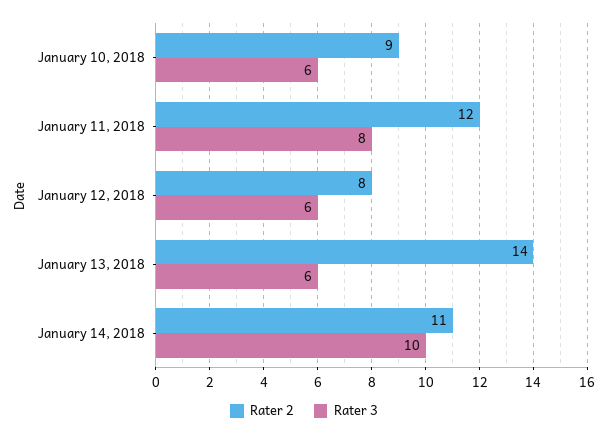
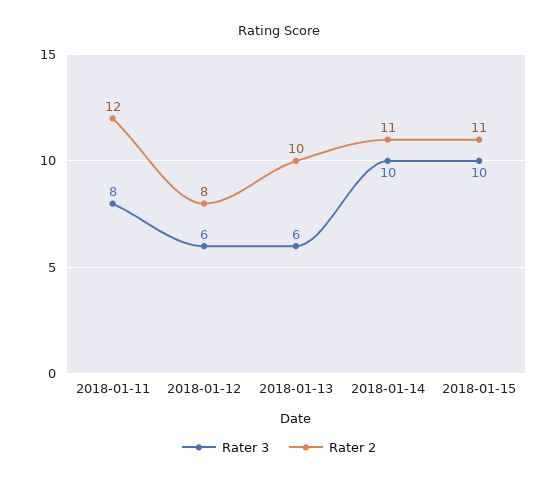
Rater 2, January 10, 2018: 9 -> none
Rater 3, January 10, 2018: 6 -> none
Rater 2, January 13, 2018: 14 -> 10
Rater 3, 2018-01-15: none -> 10
Rater 2, 2018-01-15: none -> 11

